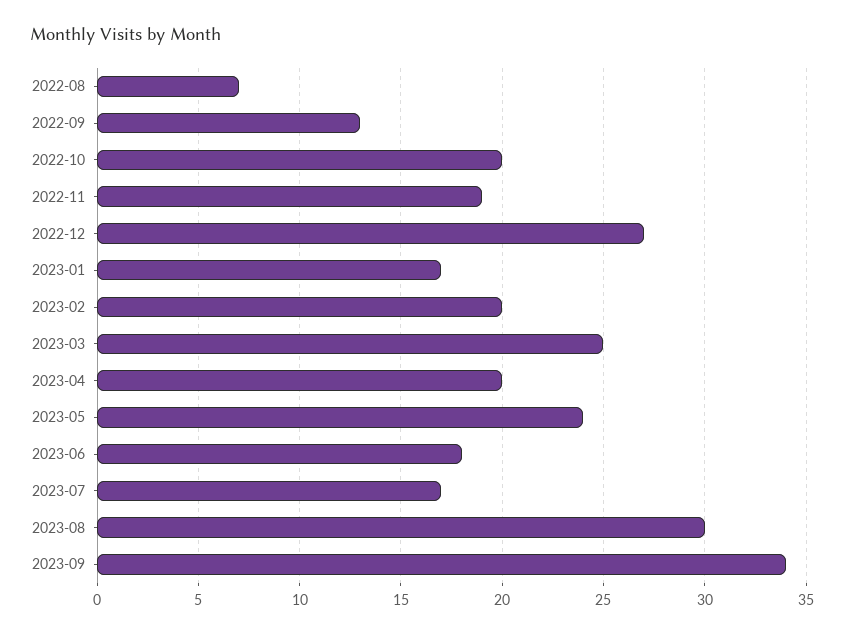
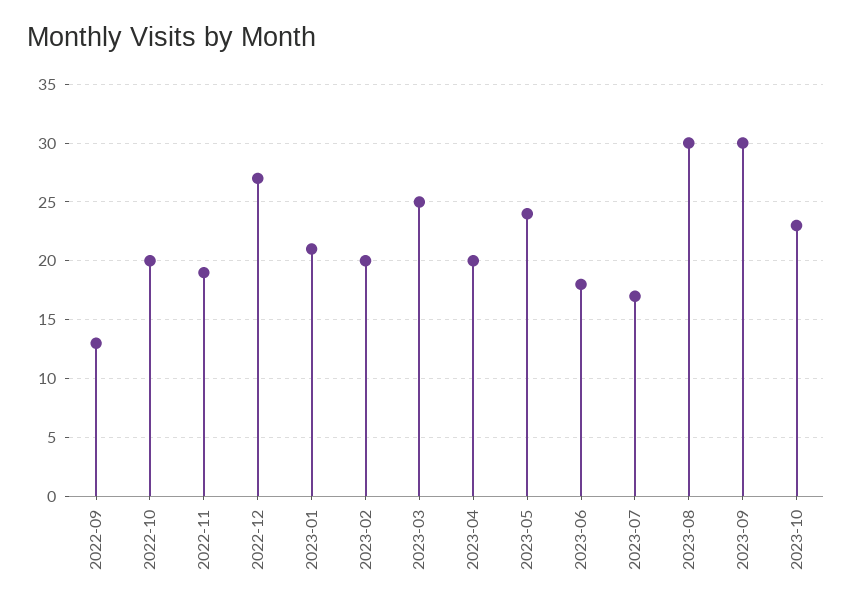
2022-08: 7 -> none
2023-01: 17 -> 21
2023-09: 34 -> 30
2023-10: none -> 23

